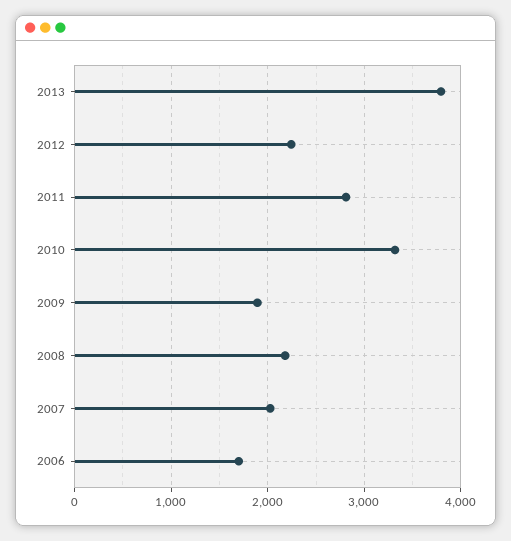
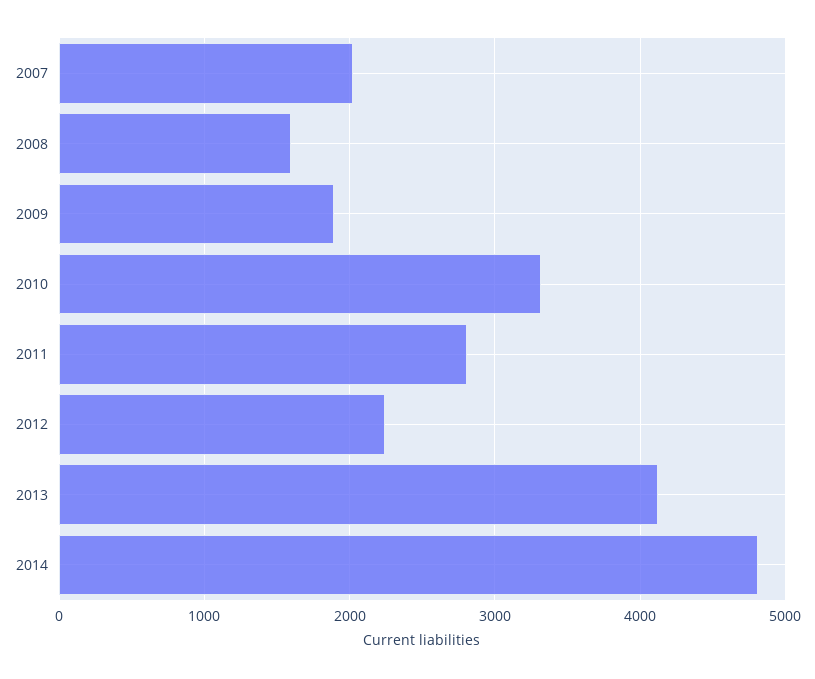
2013: 3800 -> 4100
2008: 2200 -> 1600
2006: 1700 -> none
2014: none -> 4800

